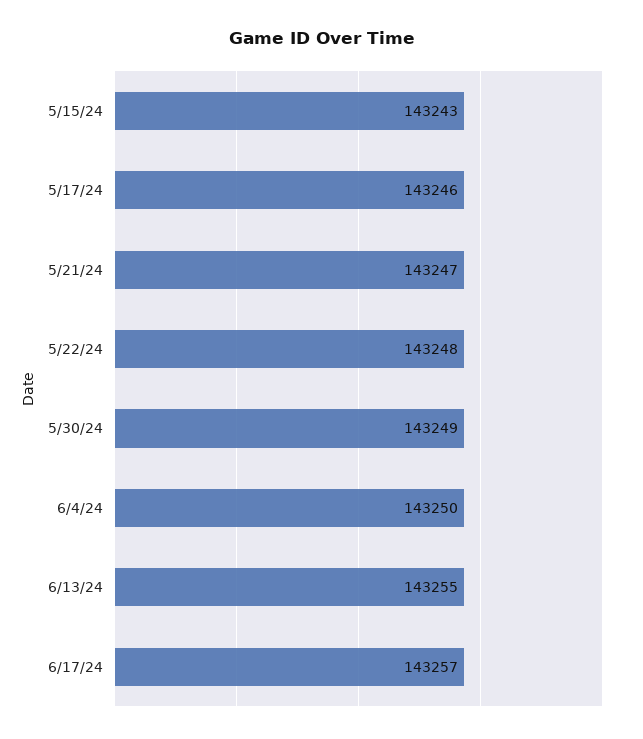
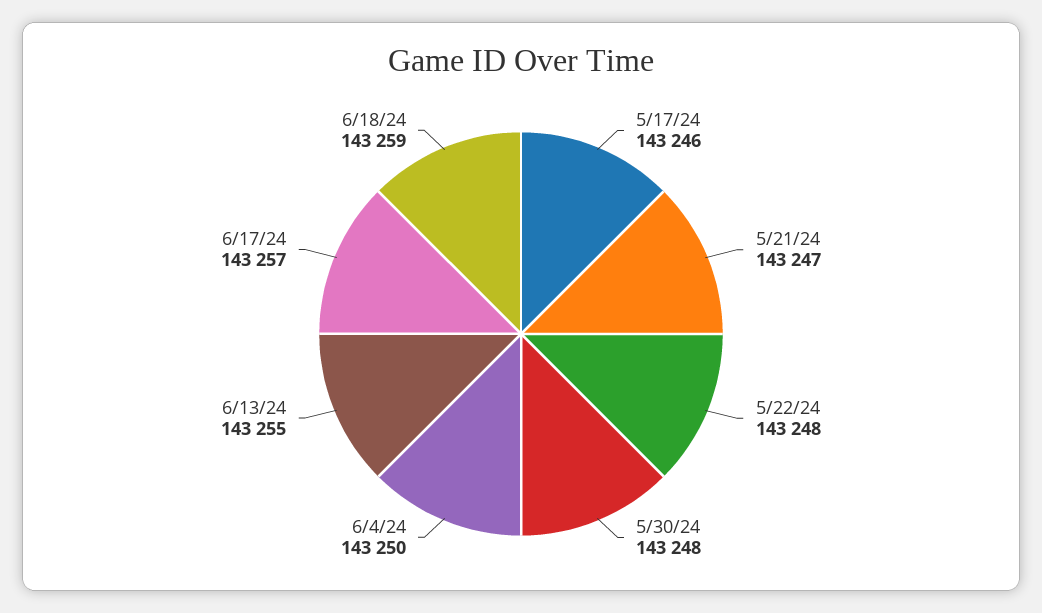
5/15/24: 143243 -> none
5/30/24: 143249 -> 143248
6/18/24: none -> 143259

